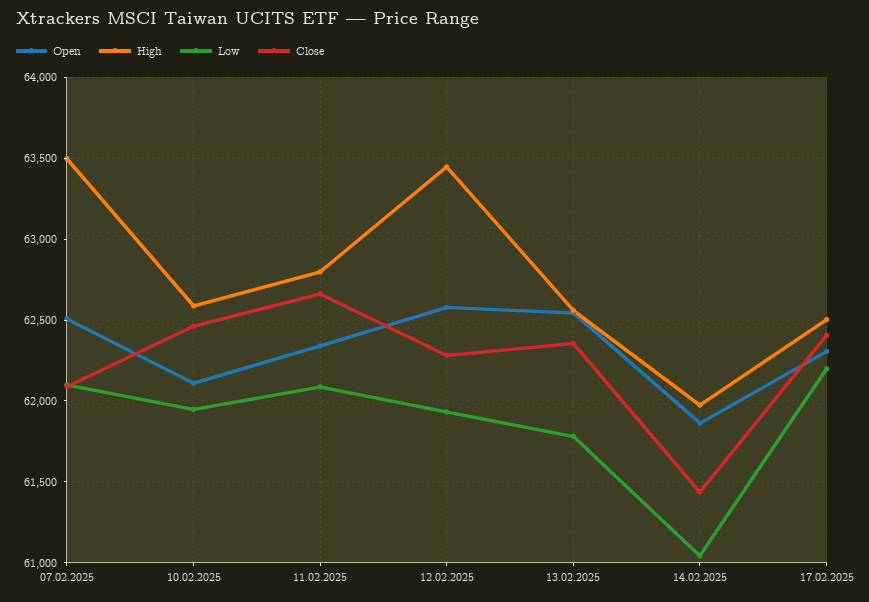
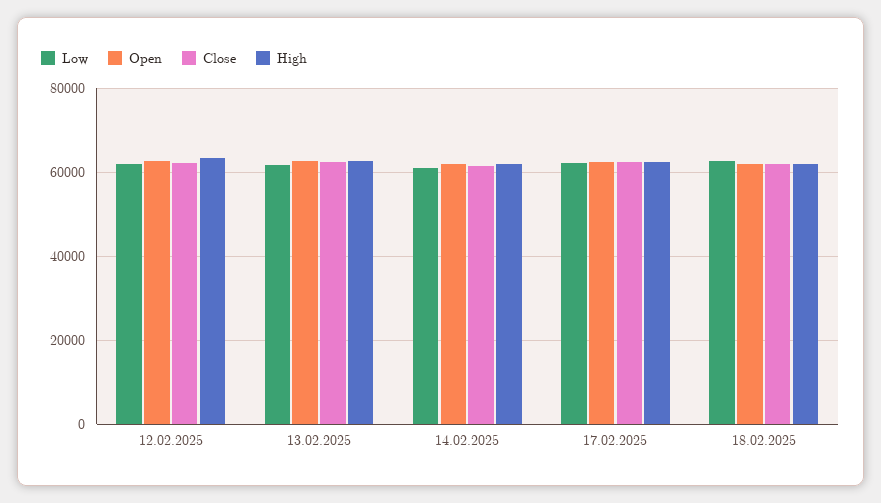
Open, 07.02.2025: 62500 -> none
High, 07.02.2025: 63500 -> none
Low, 07.02.2025: 62100 -> none
Close, 07.02.2025: 62100 -> none
Open, 10.02.2025: 62100 -> none
High, 10.02.2025: 62600 -> none
Low, 10.02.2025: 61950 -> none
Close, 10.02.2025: 62450 -> none
Open, 11.02.2025: 62350 -> none
High, 11.02.2025: 62800 -> none
Low, 11.02.2025: 62100 -> none
Close, 11.02.2025: 62650 -> none
Low, 18.02.2025: none -> 62000
Open, 18.02.2025: none -> 62000
Close, 18.02.2025: none -> 62000
High, 18.02.2025: none -> 62000

